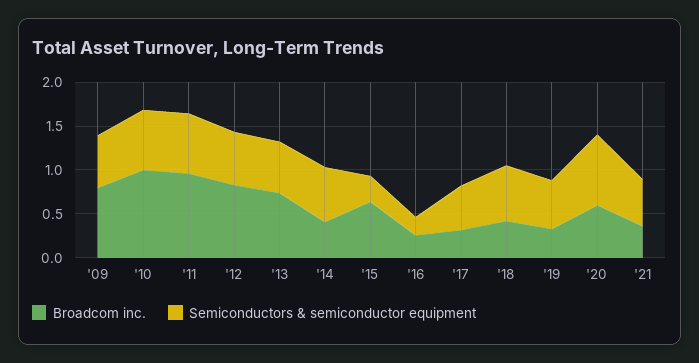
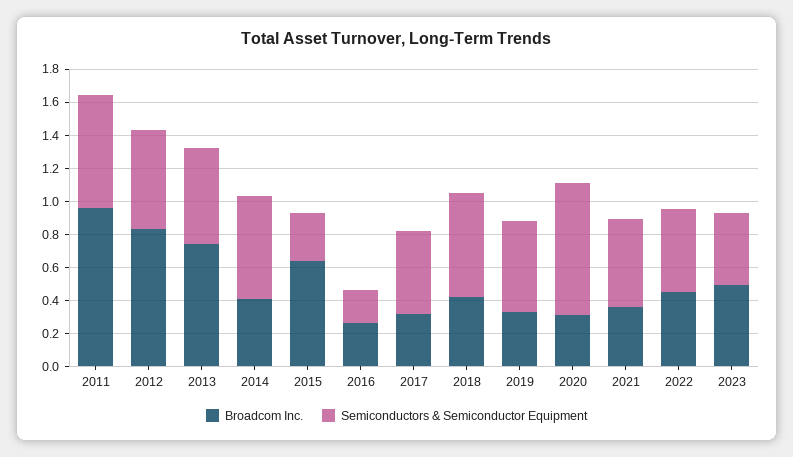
Broadcom inc., '09: 0.8 -> none
Semiconductors & semiconductor equipment, '09: 0.6 -> none
Broadcom inc., '10: 1 -> none
Semiconductors & semiconductor equipment, '10: 0.7 -> none
Broadcom inc., '20: 0.6 -> 0.3
Broadcom inc., 2022: none -> 0.45
Semiconductors & semiconductor equipment, 2022: none -> 0.5
Broadcom inc., 2023: none -> 0.5
Semiconductors & semiconductor equipment, 2023: none -> 0.45

